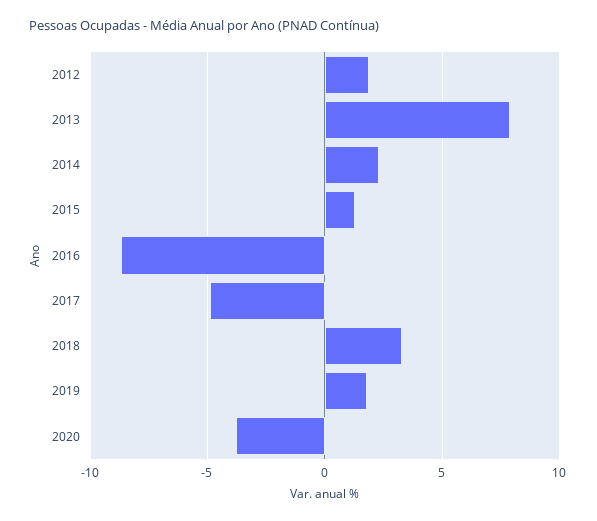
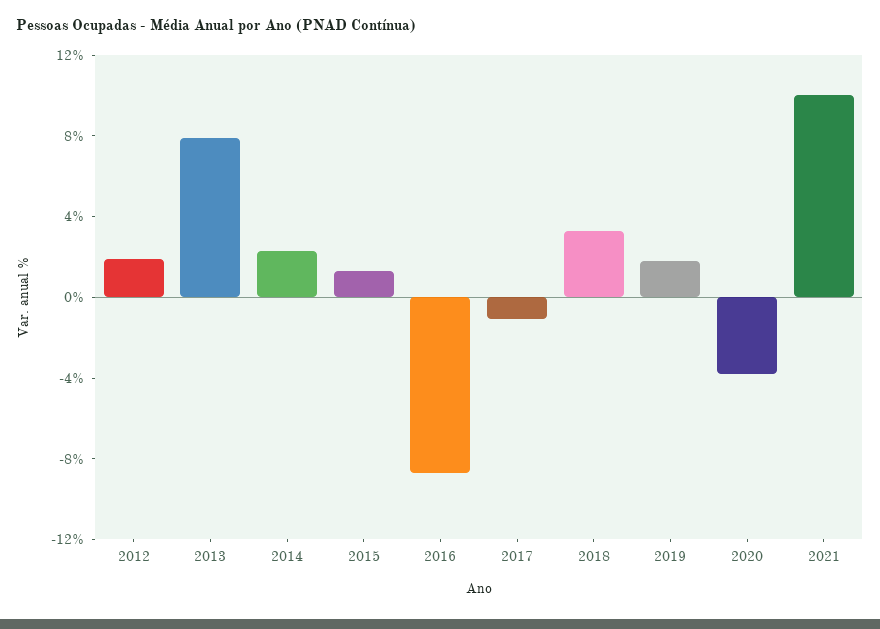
2017: -5 -> -1
2021: none -> 10

